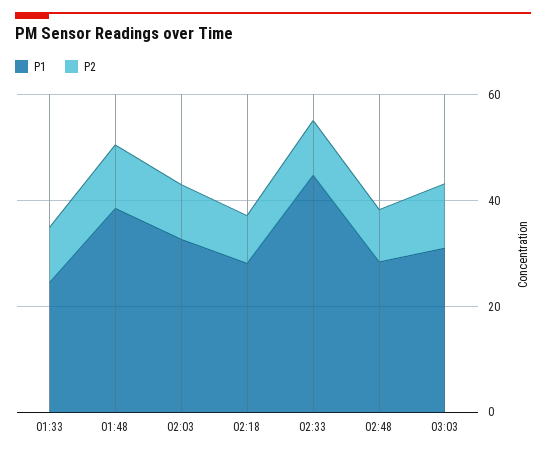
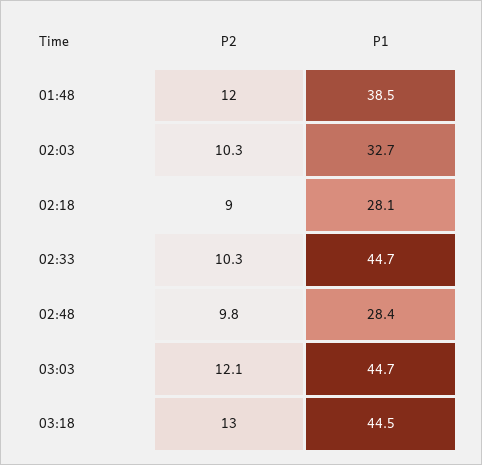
P1, 01:33: 25 -> none
P2, 01:33: 10 -> none
P1, 03:03: 30 -> 44.7
P2, 03:18: none -> 13
P1, 03:18: none -> 44.5

